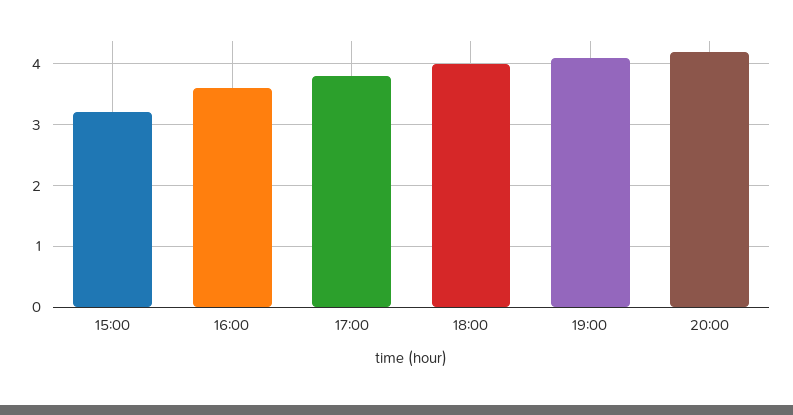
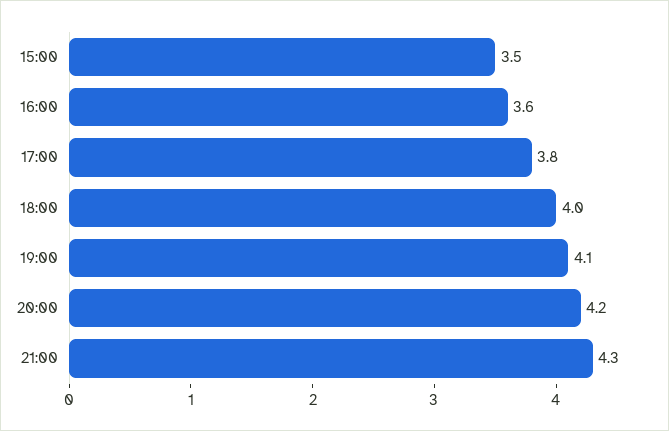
15:00: 3.2 -> 3.5
21:00: none -> 4.3

